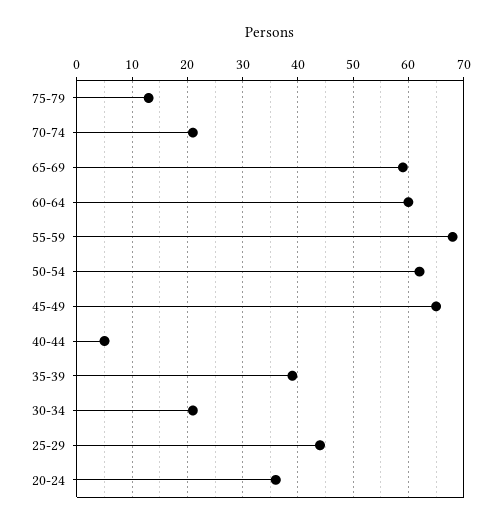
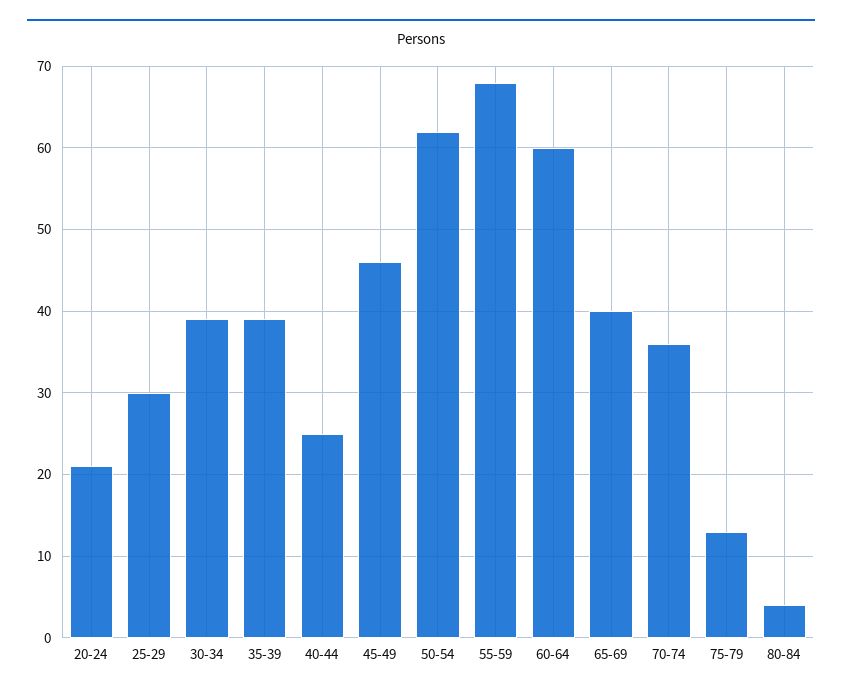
70-74: 20 -> 36
65-69: 60 -> 40
45-49: 65 -> 46
40-44: 5 -> 25
30-34: 20 -> 39
25-29: 45 -> 30
20-24: 35 -> 21
80-84: none -> 4

